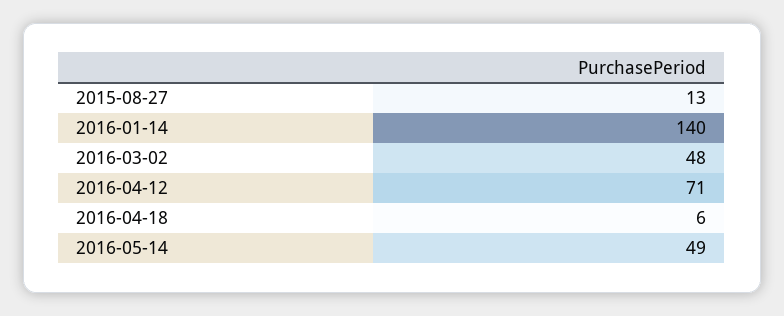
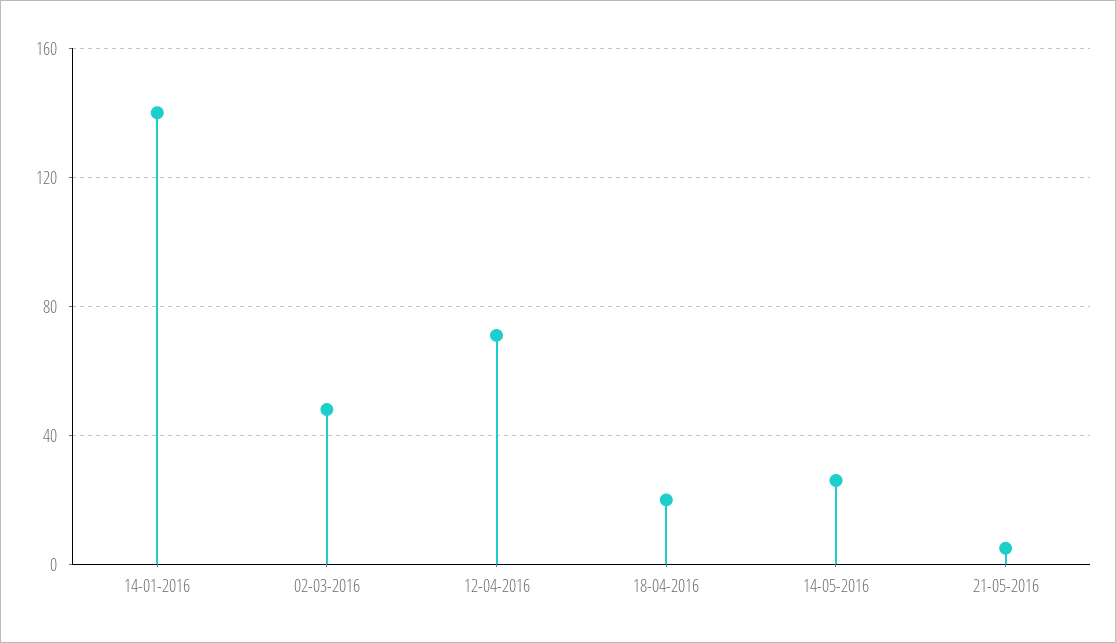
2015-08-27: 13 -> none
2016-04-18: 6 -> 20
2016-05-14: 49 -> 25
21-05-2016: none -> 5

